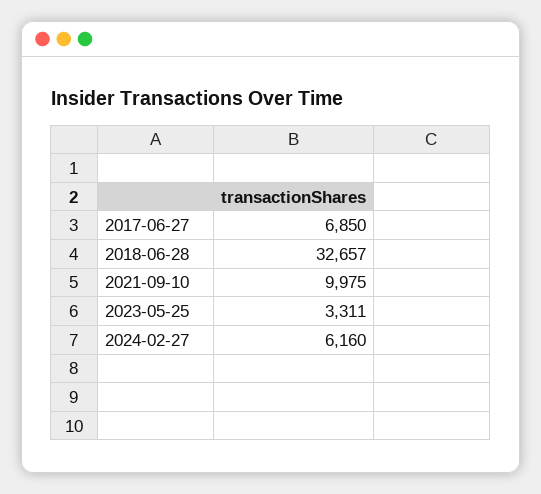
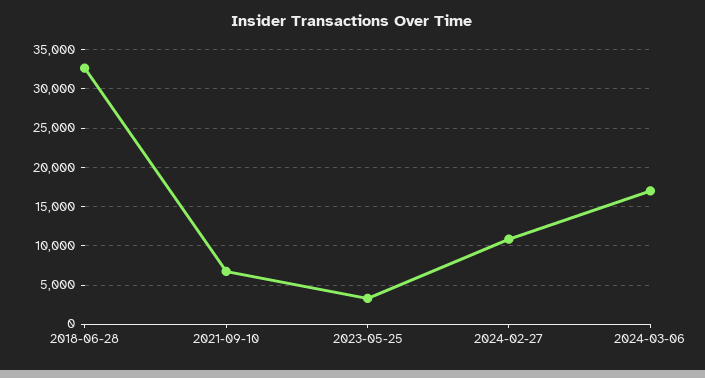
2017-06-27: 6850 -> none
2021-09-10: 9975 -> 7000
2024-02-27: 6160 -> 11000
2024-03-06: none -> 17000

